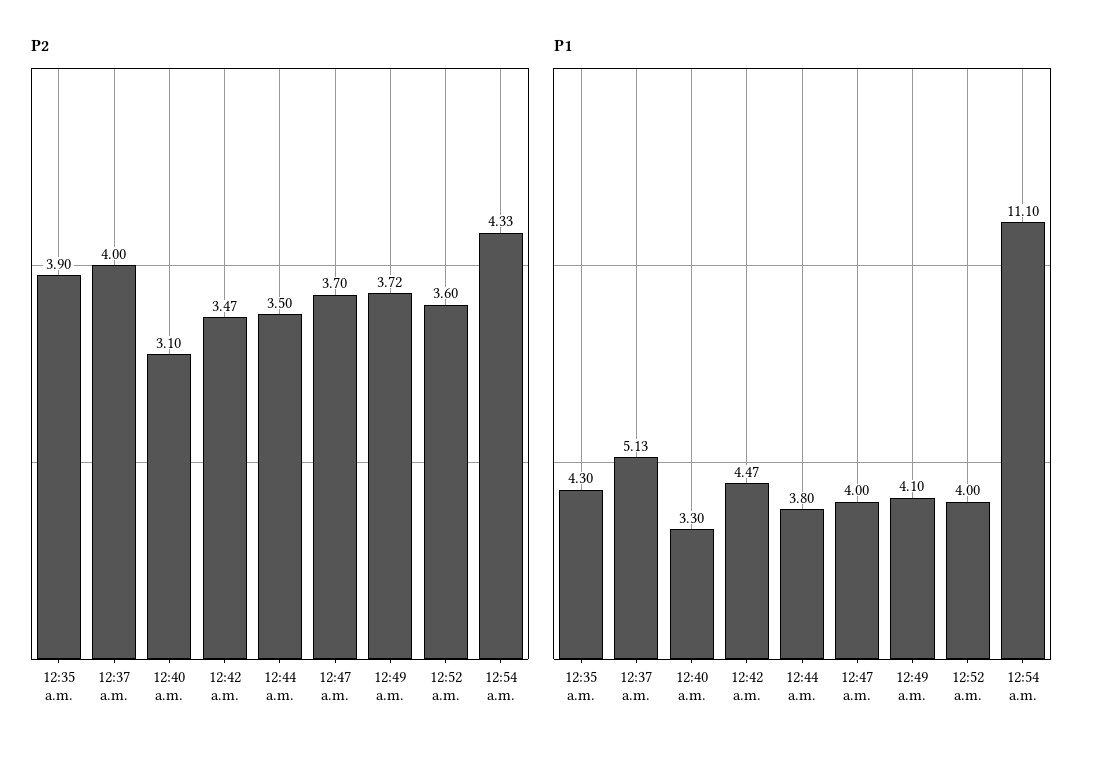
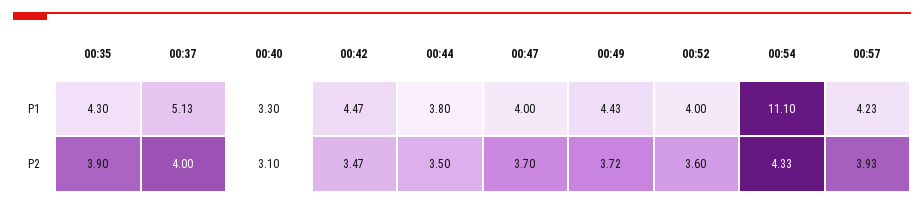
P1, 12:49 a.m.: 4.1 -> 4.43
P1, 00:57: none -> 4.23
P2, 00:57: none -> 3.93

